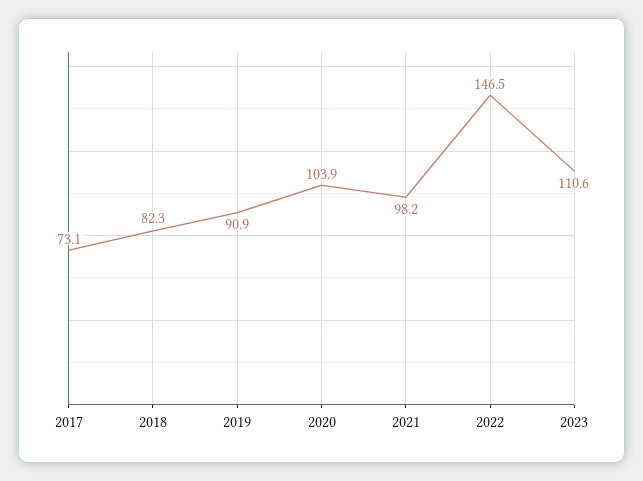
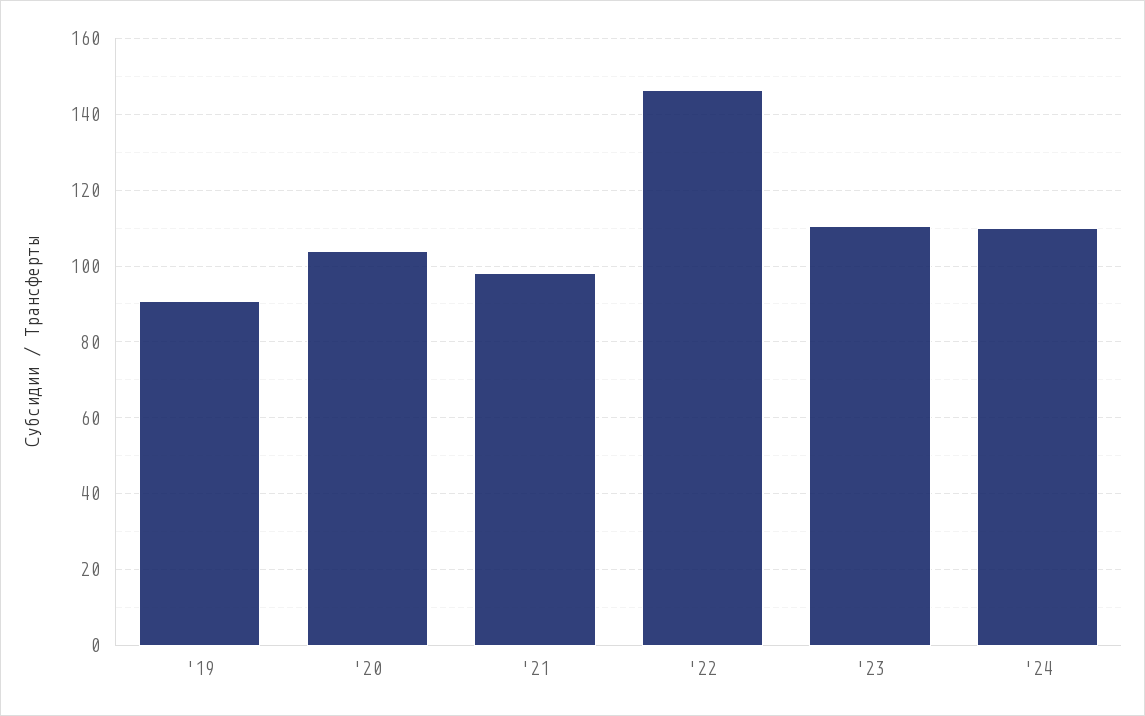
2017: 73.1 -> none
2018: 82.3 -> none
'24: none -> 110

